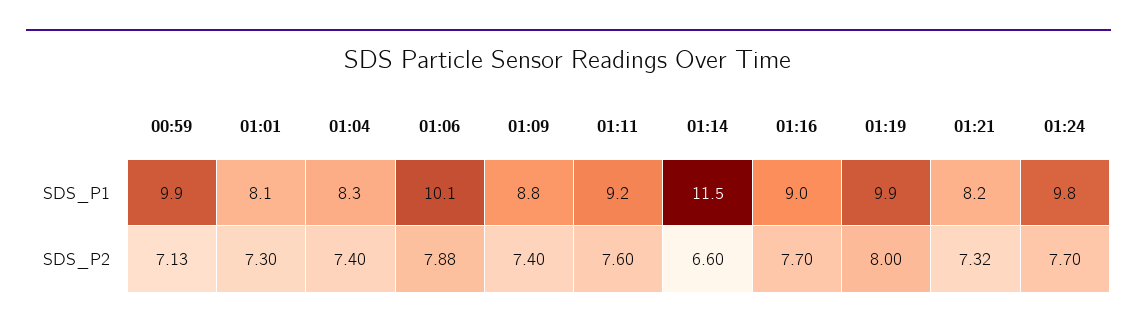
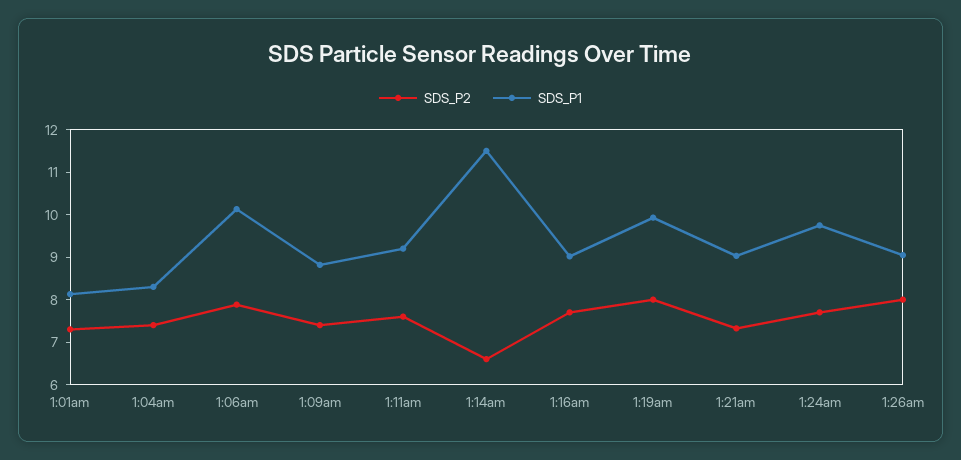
SDS_P1, 00:59: 9.9 -> none
SDS_P1, 01:21: 8.2 -> 9
SDS_P2, 00:59: 7.13 -> none
SDS_P2, 1:26am: none -> 8
SDS_P1, 1:26am: none -> 9

